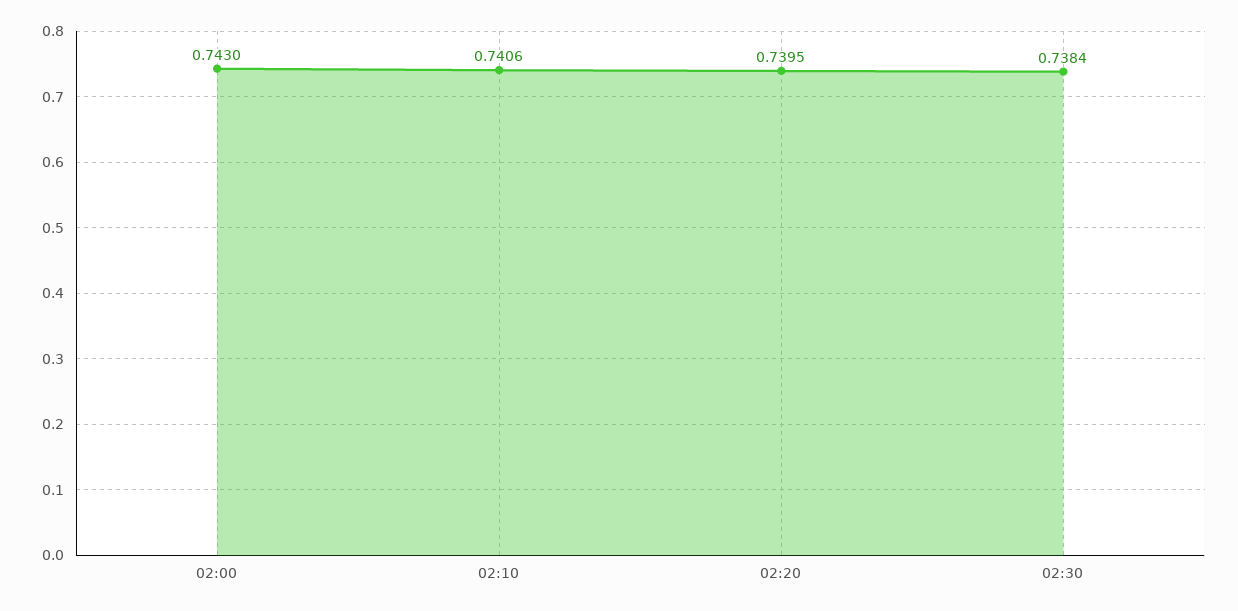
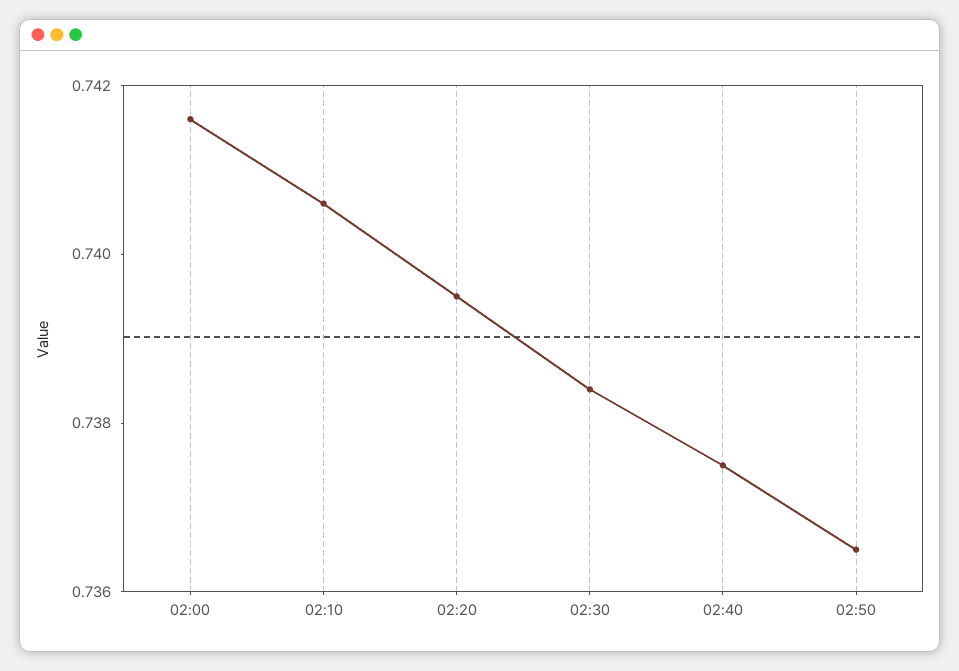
02:00: 0.743 -> 0.7415
02:40: none -> 0.7375
02:50: none -> 0.7365

